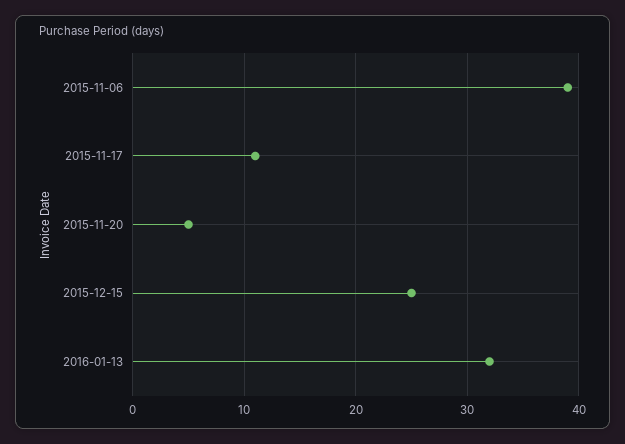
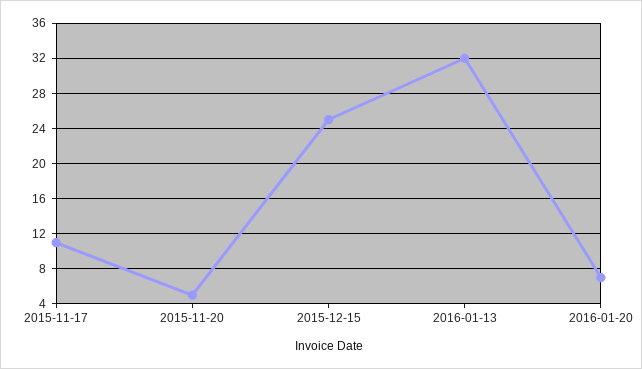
2015-11-06: 39 -> none
2016-01-20: none -> 7

